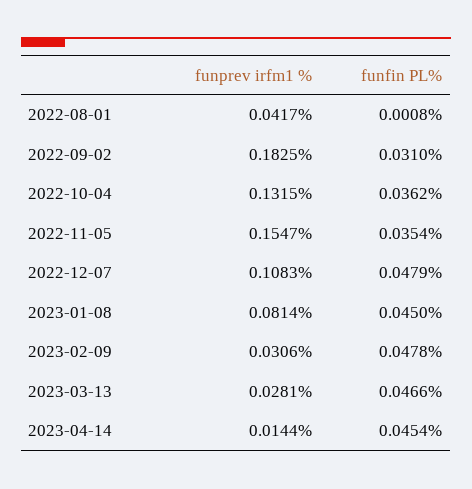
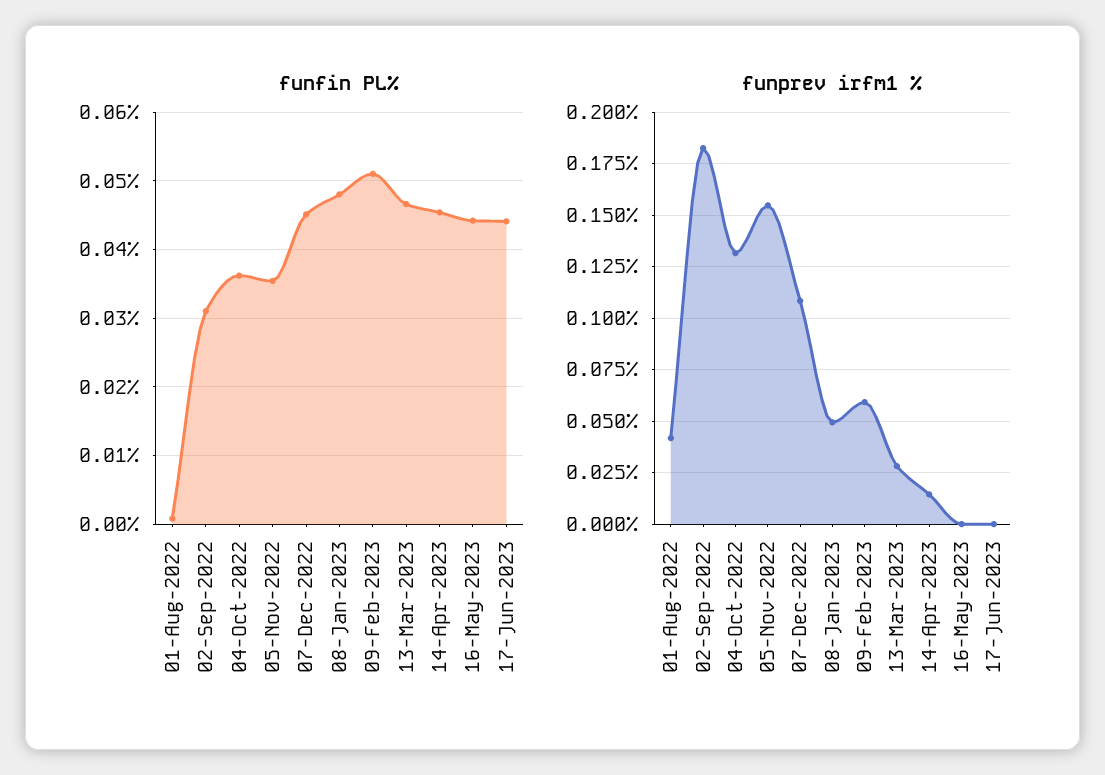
funfin PL%, 2022-12-07: 0.0479 -> 0.045
funprev irfm1 %, 2023-01-08: 0.0814 -> 0.05
funfin PL%, 2023-01-08: 0.045 -> 0.048
funprev irfm1 %, 2023-02-09: 0.0306 -> 0.06
funfin PL%, 2023-02-09: 0.0478 -> 0.051
funfin PL%, 16-May-2023: none -> 0.044
funfin PL%, 17-Jun-2023: none -> 0.044
funprev irfm1 %, 16-May-2023: none -> 0
funprev irfm1 %, 17-Jun-2023: none -> 0

